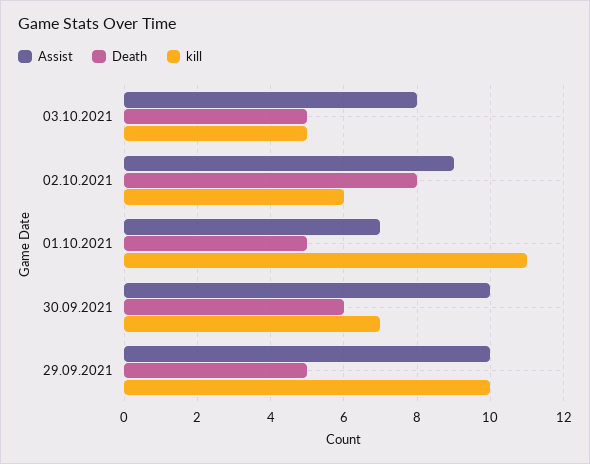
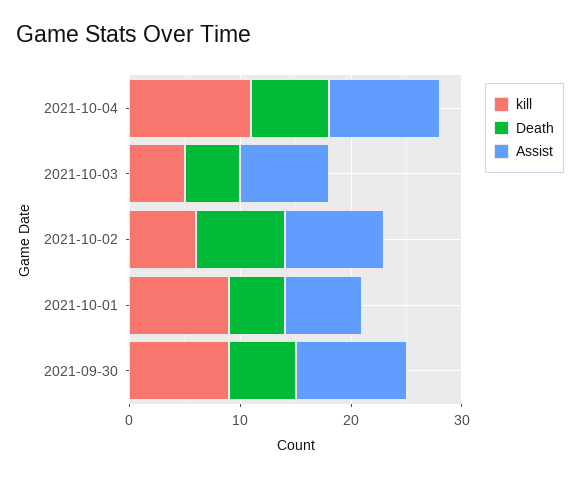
kill, 01.10.2021: 11 -> 9
kill, 30.09.2021: 7 -> 9
Assist, 29.09.2021: 10 -> none
Death, 29.09.2021: 5 -> none
kill, 29.09.2021: 10 -> none
kill, 2021-10-04: none -> 11
Death, 2021-10-04: none -> 7
Assist, 2021-10-04: none -> 10

